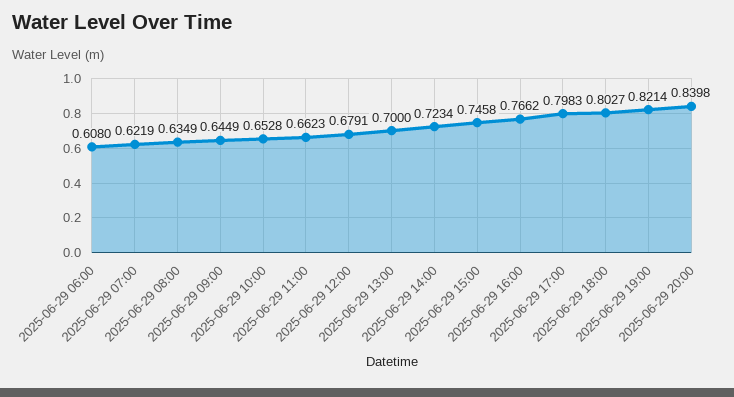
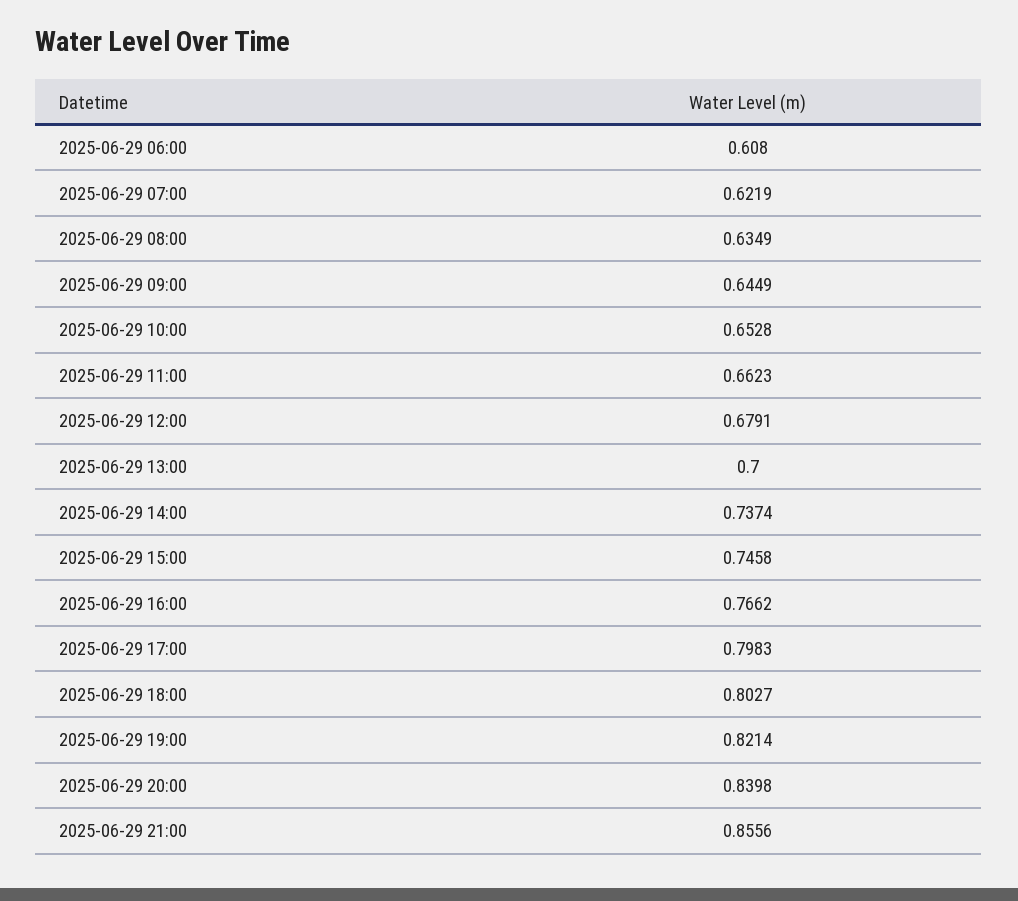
2025-06-29 14:00: 0.7234 -> 0.7374
2025-06-29 21:00: none -> 0.8556

